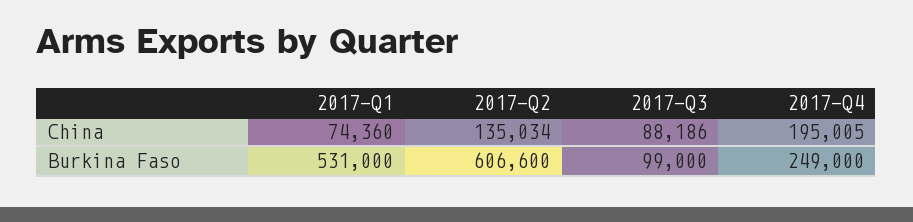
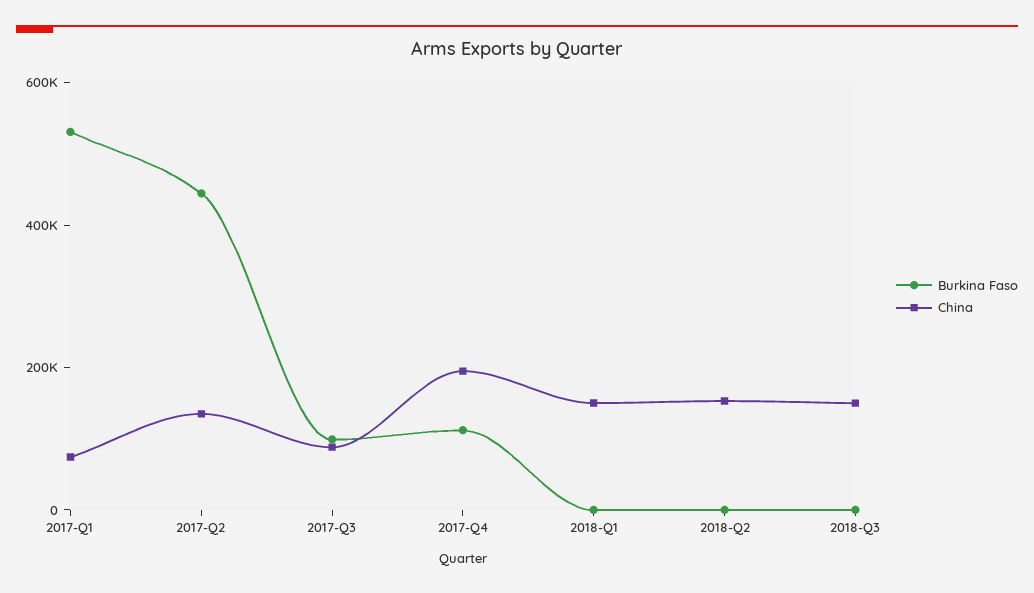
Burkina Faso, 2017-Q2: 606600 -> 450000
Burkina Faso, 2017-Q4: 249000 -> 100000
Burkina Faso, 2018-Q1: none -> 0
China, 2018-Q1: none -> 150000
Burkina Faso, 2018-Q2: none -> 0
China, 2018-Q2: none -> 150000
Burkina Faso, 2018-Q3: none -> 0
China, 2018-Q3: none -> 150000

